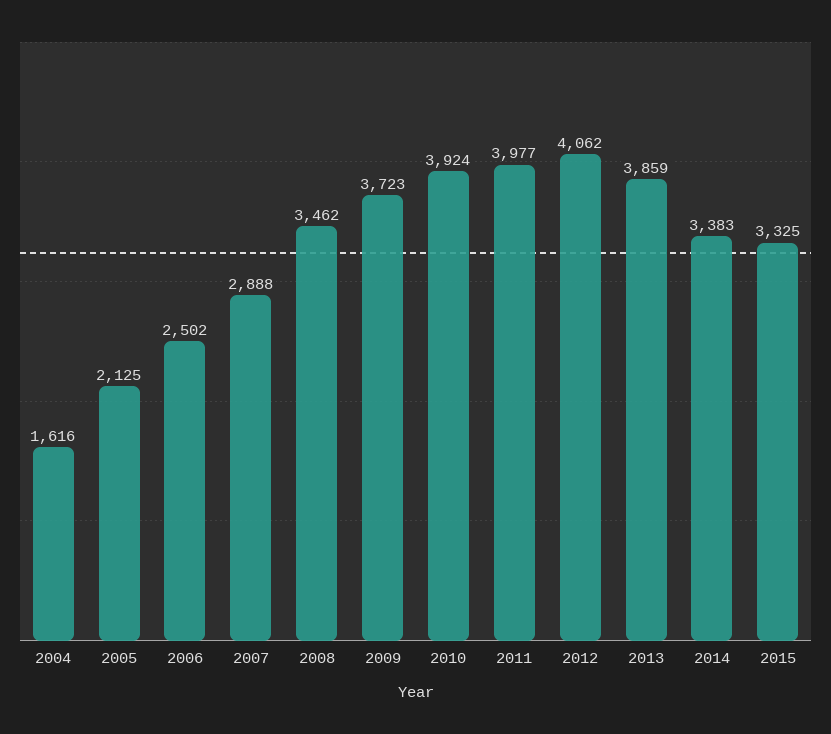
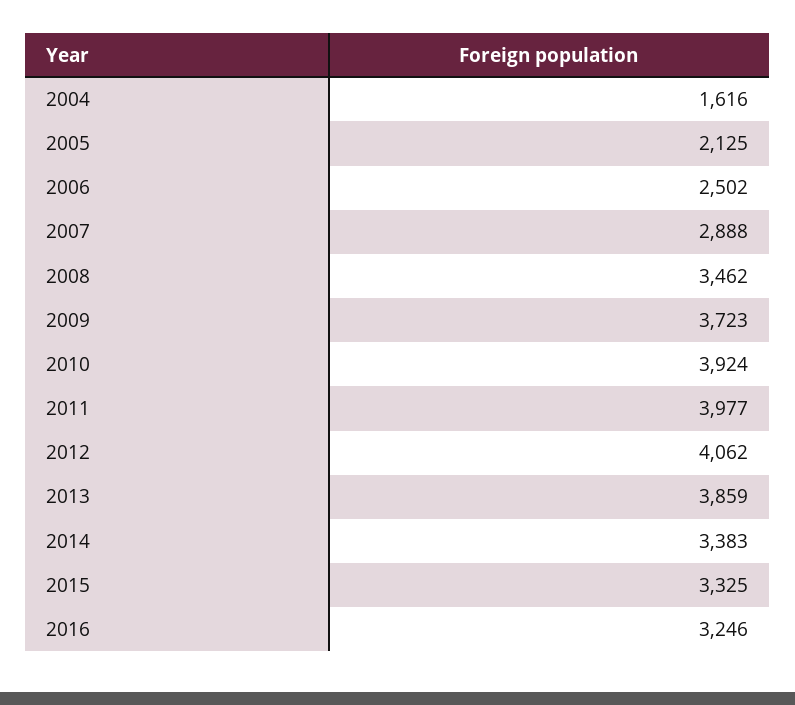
2016: none -> 3246

